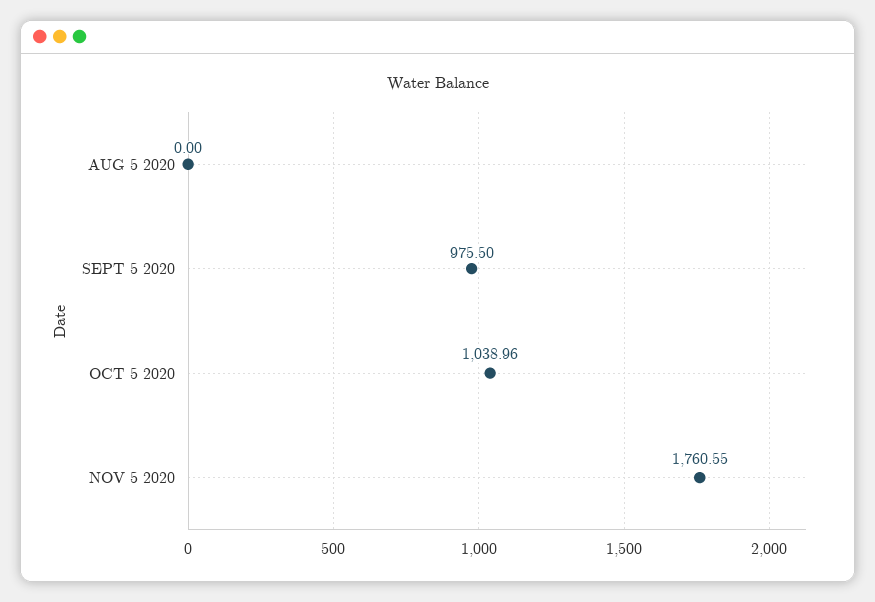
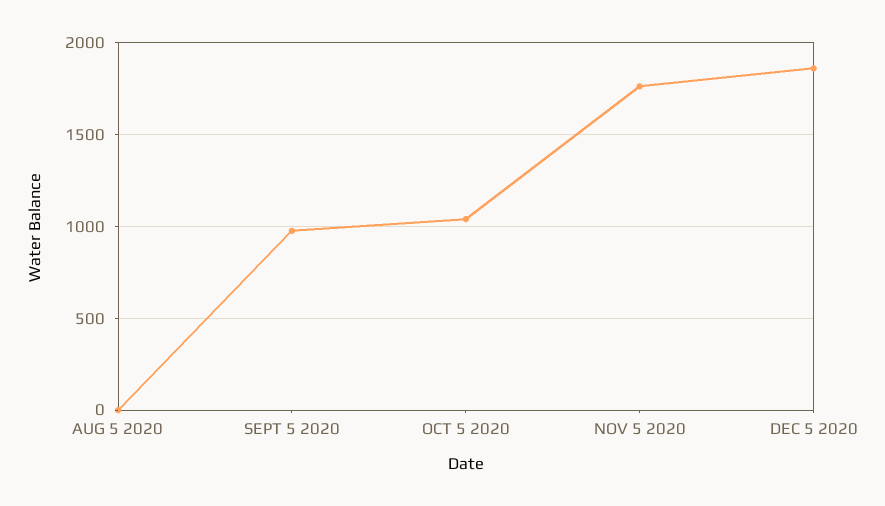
DEC 5 2020: none -> 1850

